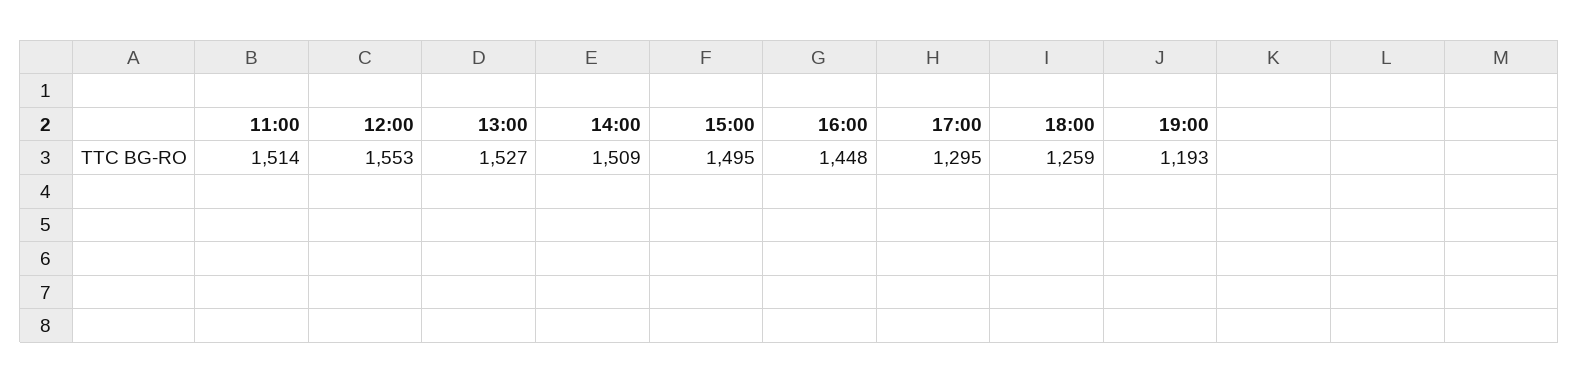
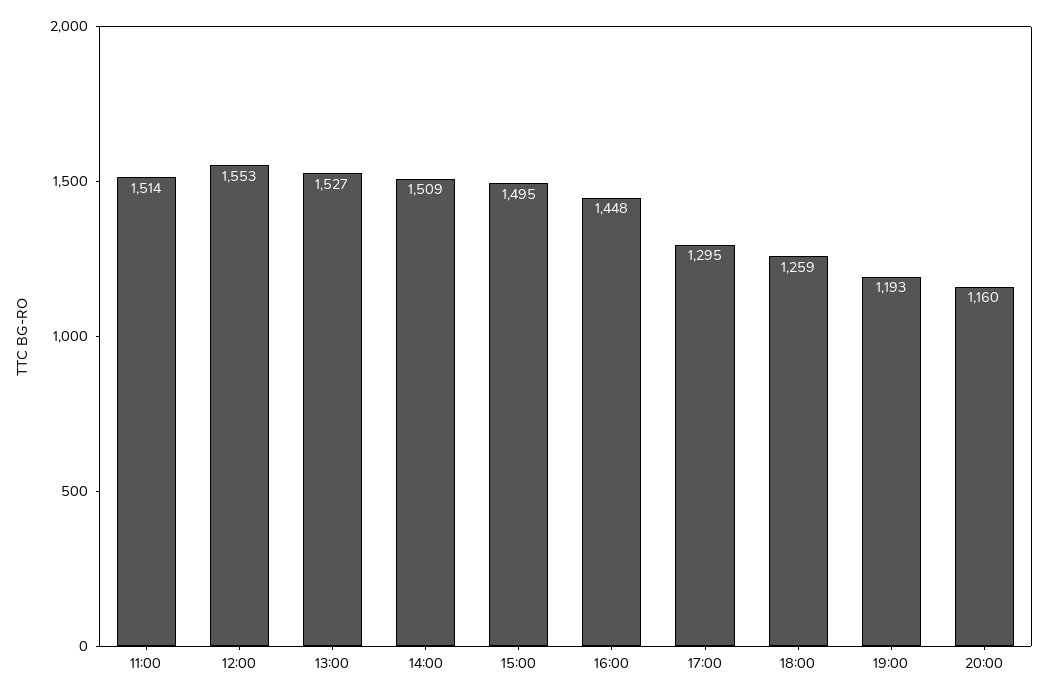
20:00: none -> 1160

